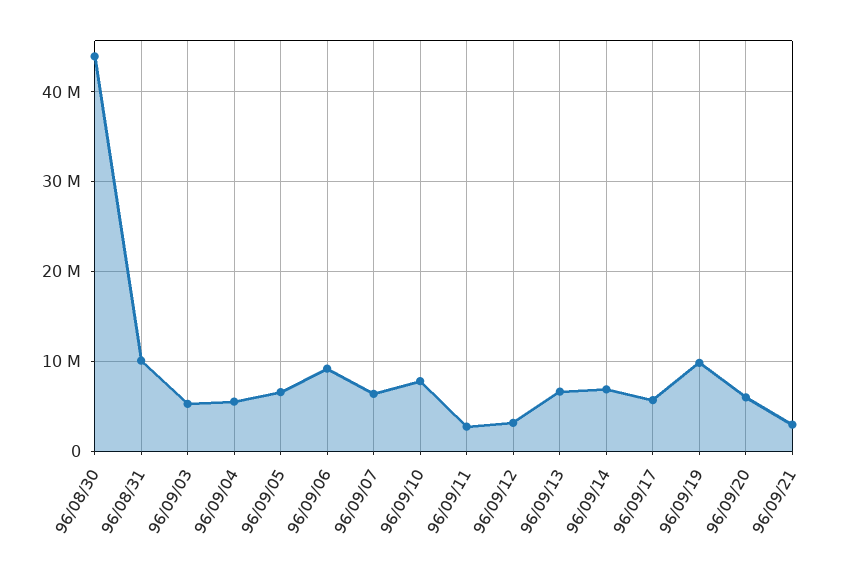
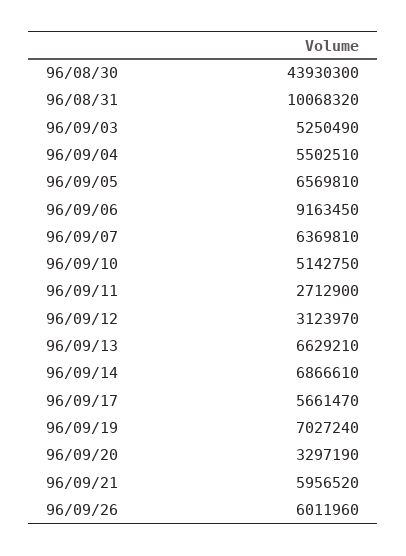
96/09/10: 8000000 -> 5142750
96/09/19: 10000000 -> 7027240
96/09/20: 6000000 -> 3297190
96/09/21: 3000000 -> 5956520
96/09/26: none -> 6011960

